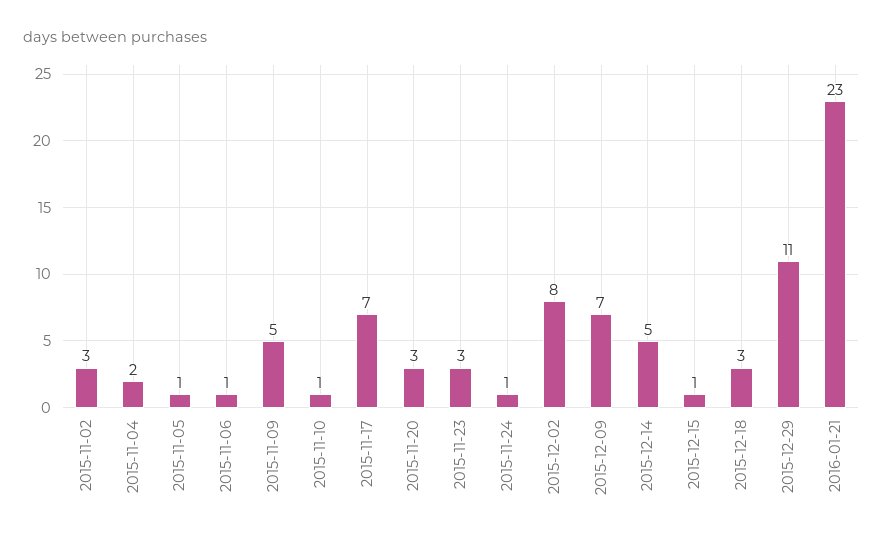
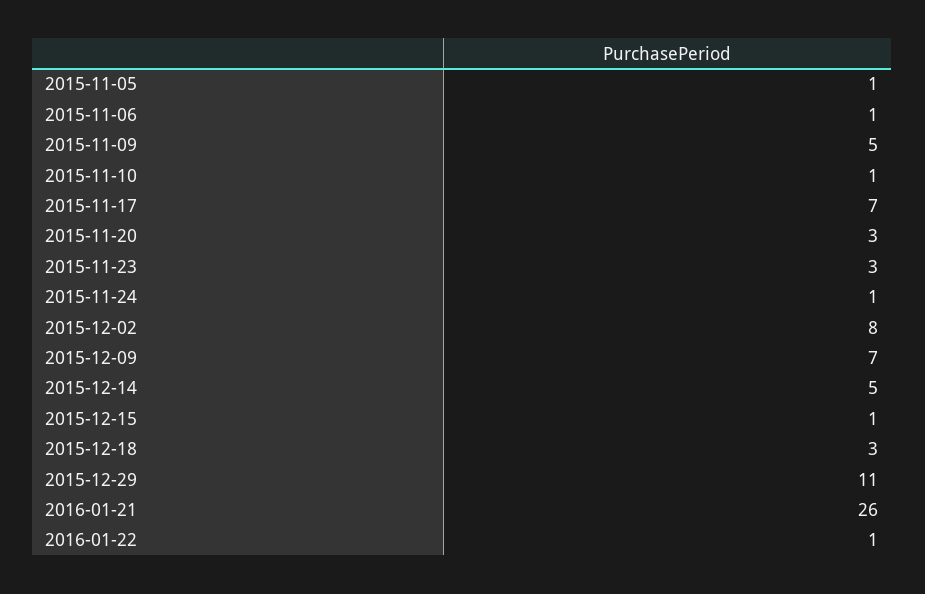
2015-11-02: 3 -> none
2015-11-04: 2 -> none
2016-01-21: 23 -> 26
2016-01-22: none -> 1

